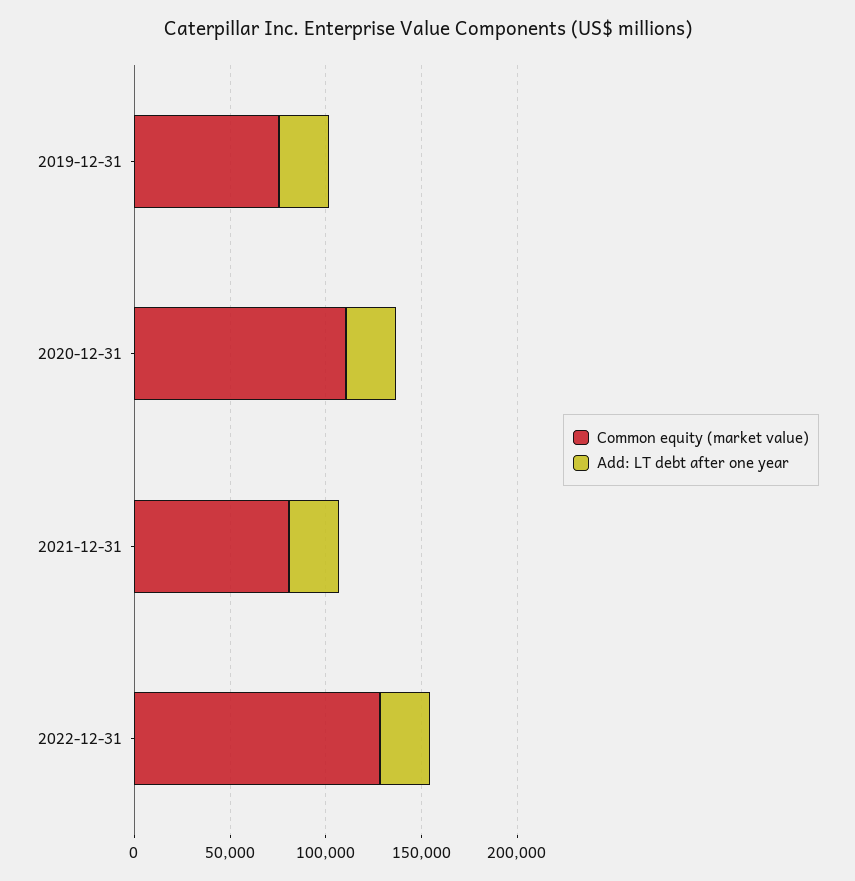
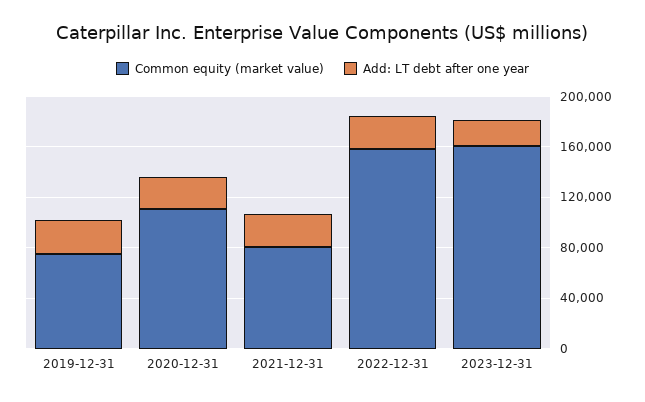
Common equity (market value), 2022-12-31: 130000 -> 160000
Common equity (market value), 2023-12-31: none -> 160000
Add: LT debt after one year, 2023-12-31: none -> 20000

